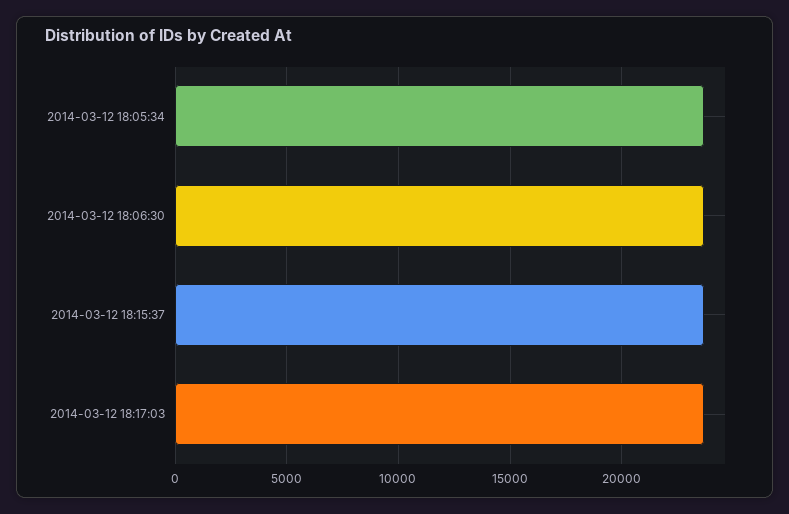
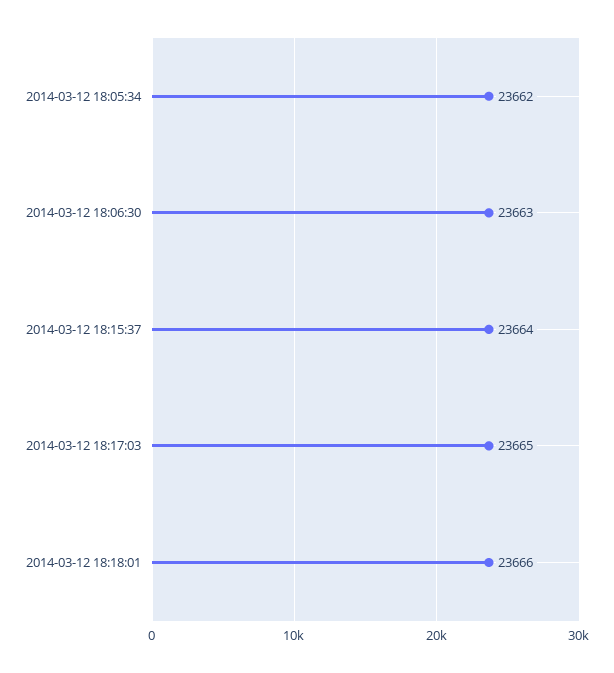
2014-03-12 18:18:01: none -> 23666

